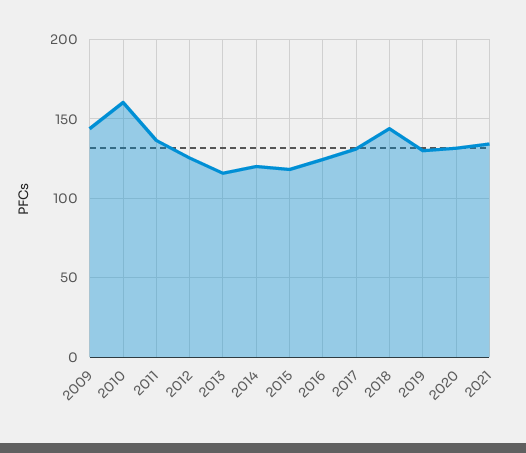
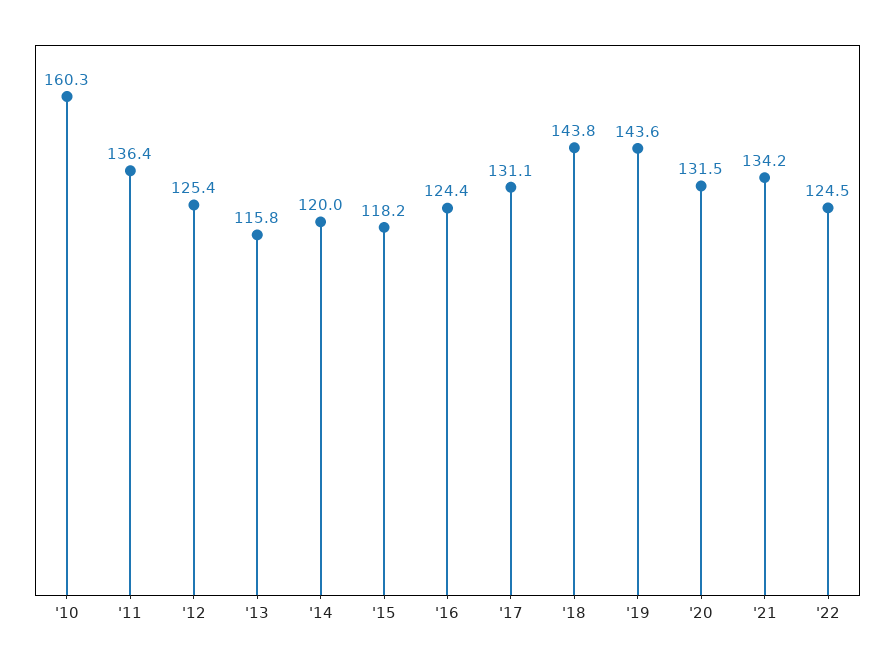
2009: 145 -> none
2019: 130 -> 143.6
'22: none -> 124.5

